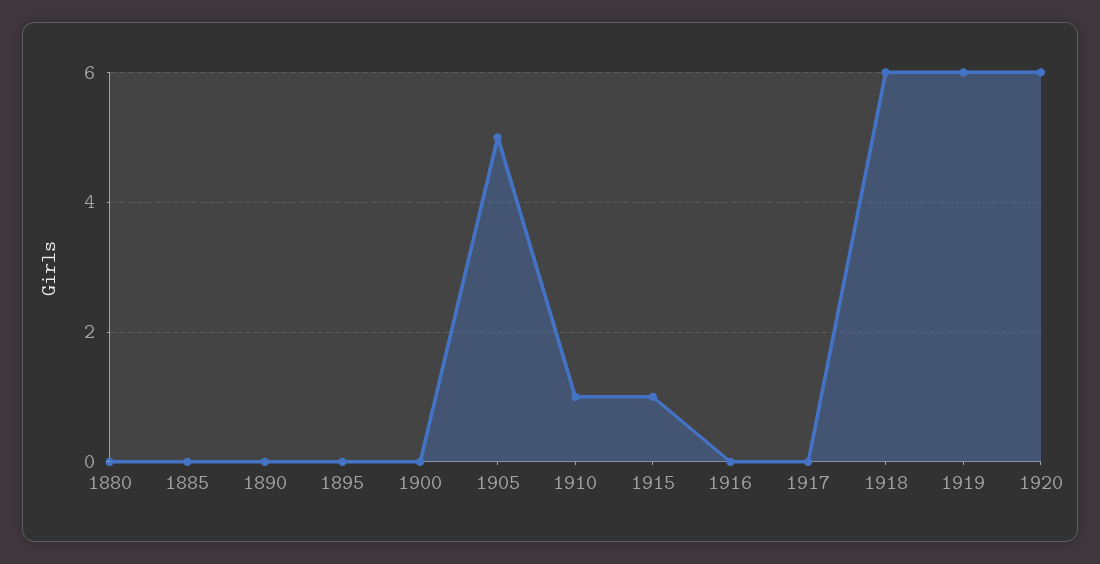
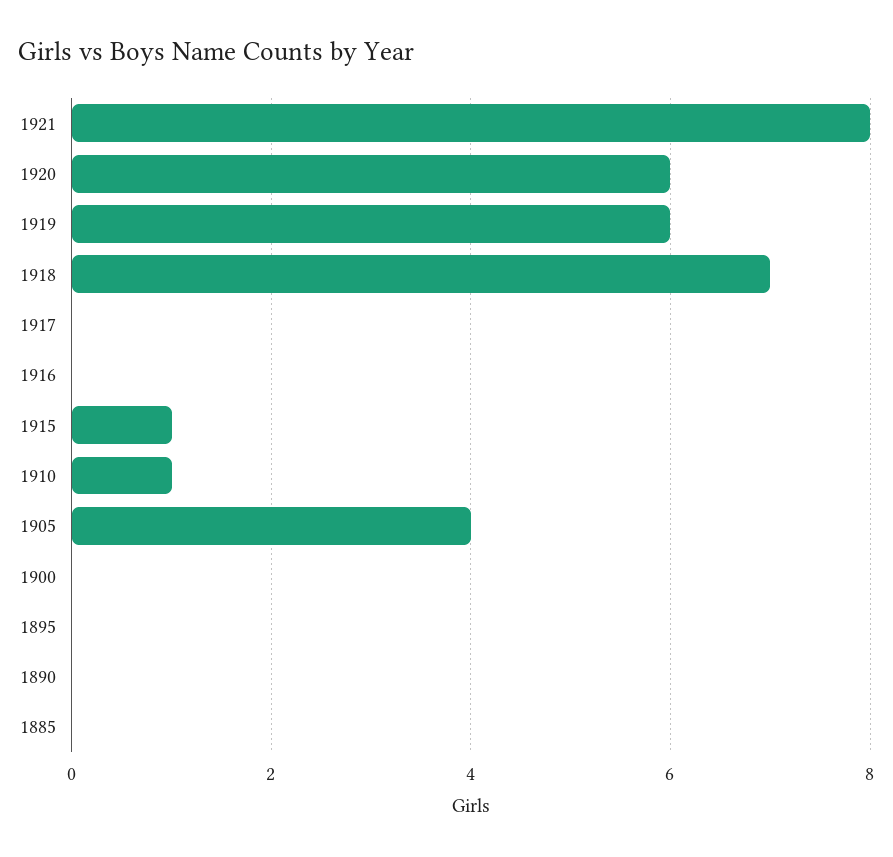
1880: 0 -> none
1905: 5 -> 4
1918: 6 -> 7
1921: none -> 8

